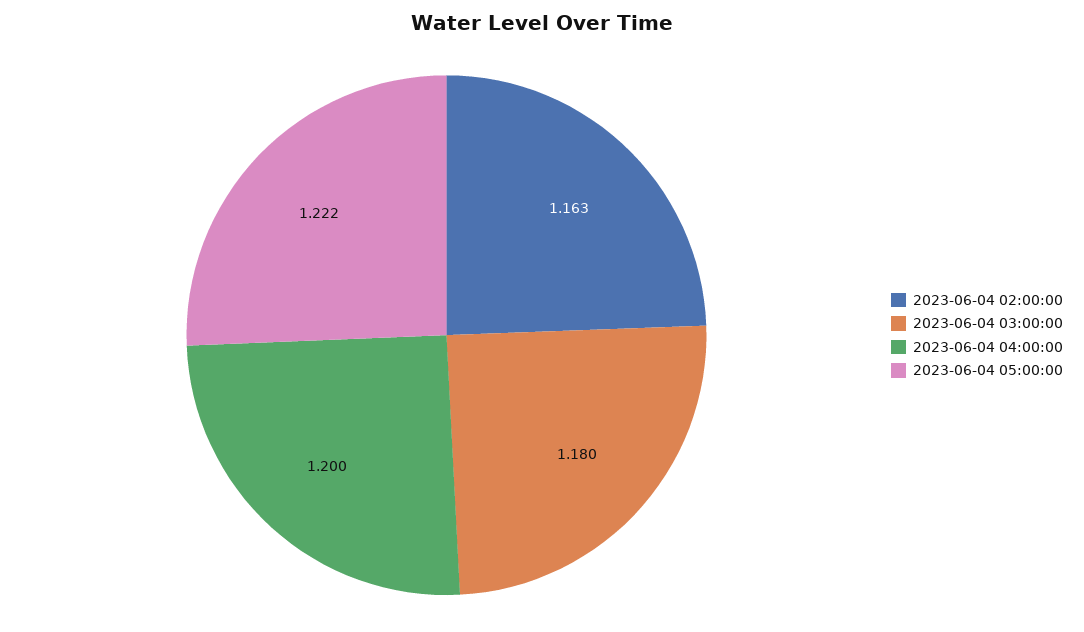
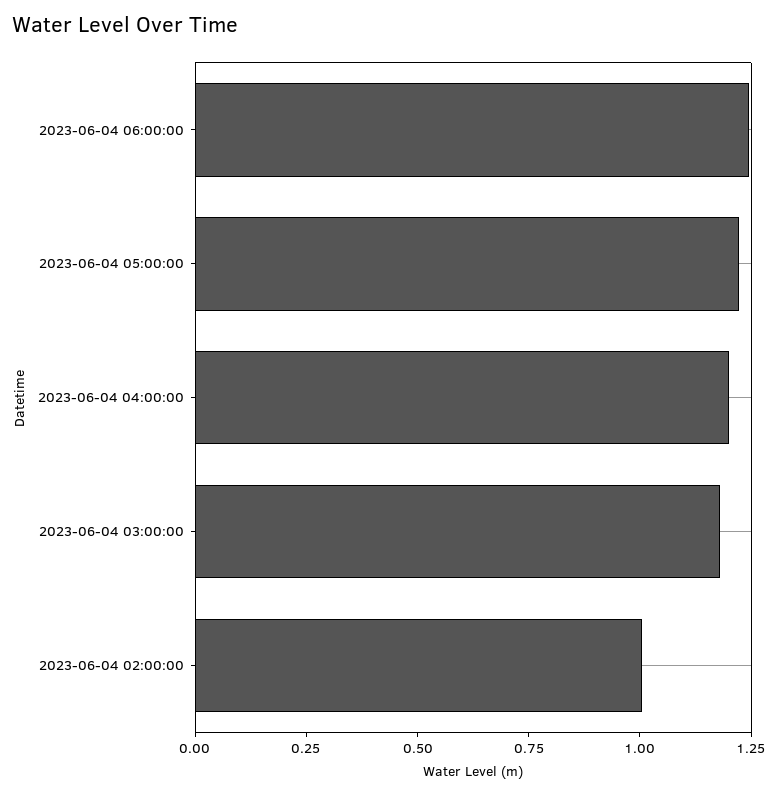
2023-06-04 02:00:00: 1.163 -> 1
2023-06-04 06:00:00: none -> 1.25

